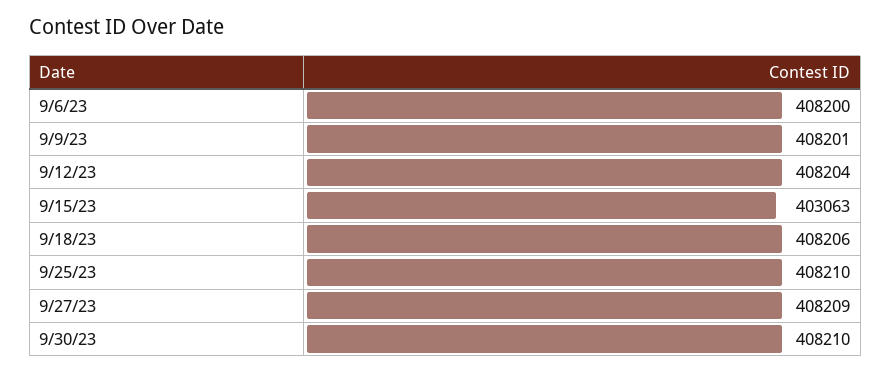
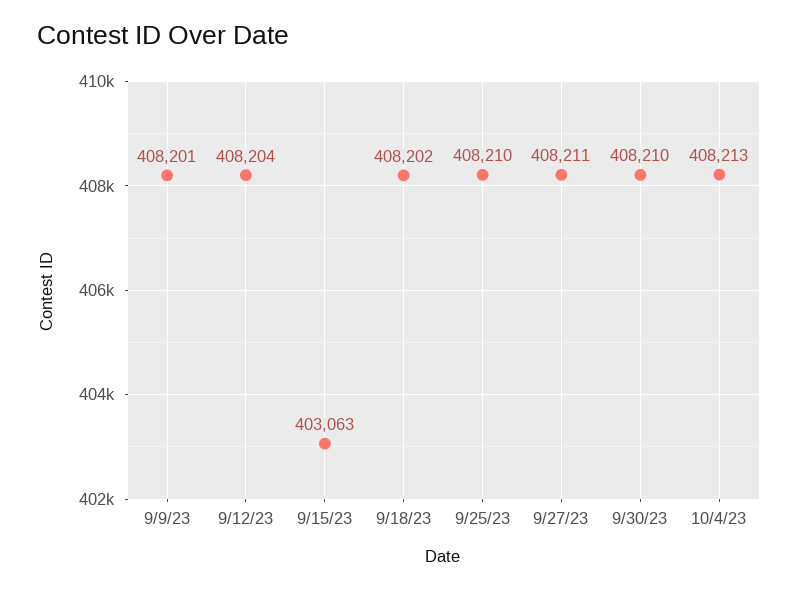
9/6/23: 408200 -> none
9/18/23: 408206 -> 408202
9/27/23: 408209 -> 408211
10/4/23: none -> 408213

